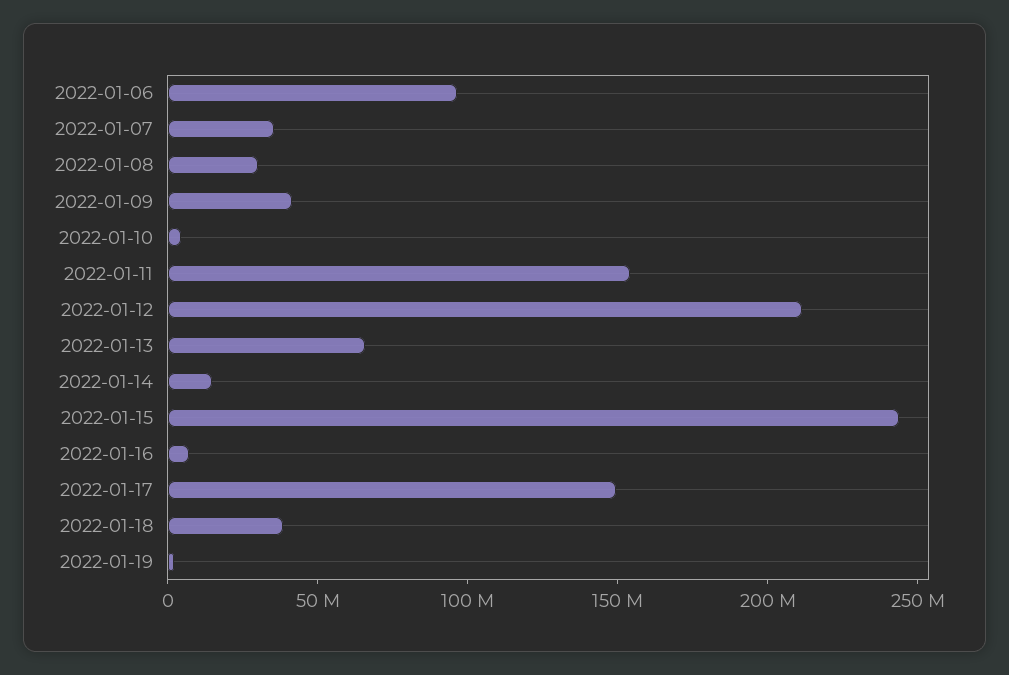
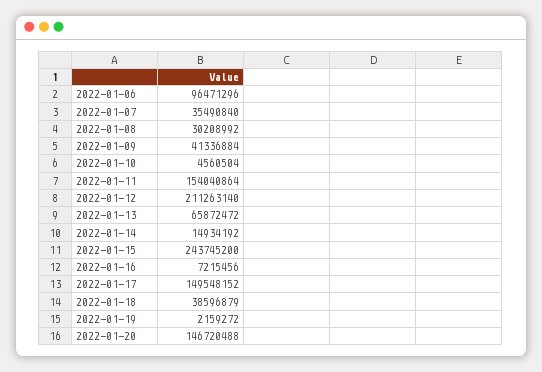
2022-01-20: none -> 146720488

